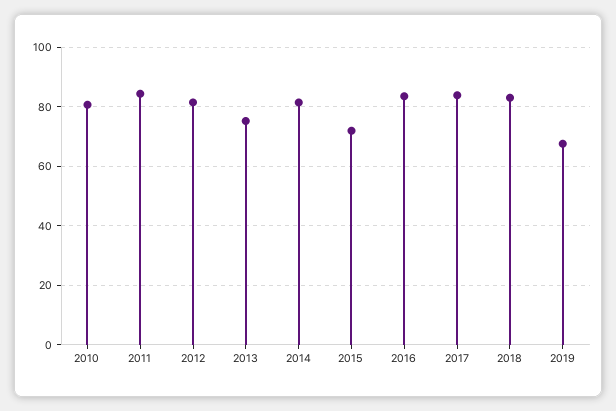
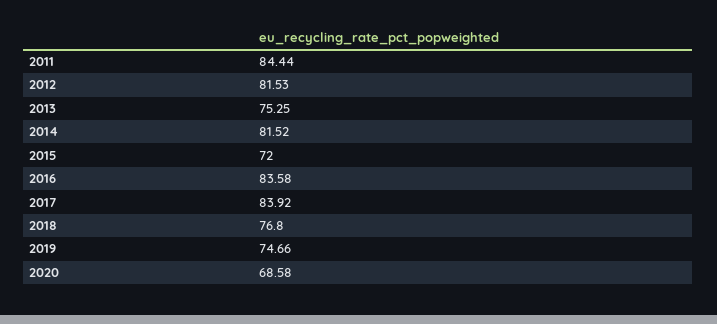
2010: 80 -> none
2018: 82.5 -> 76.8
2019: 67.5 -> 74.66
2020: none -> 68.58

